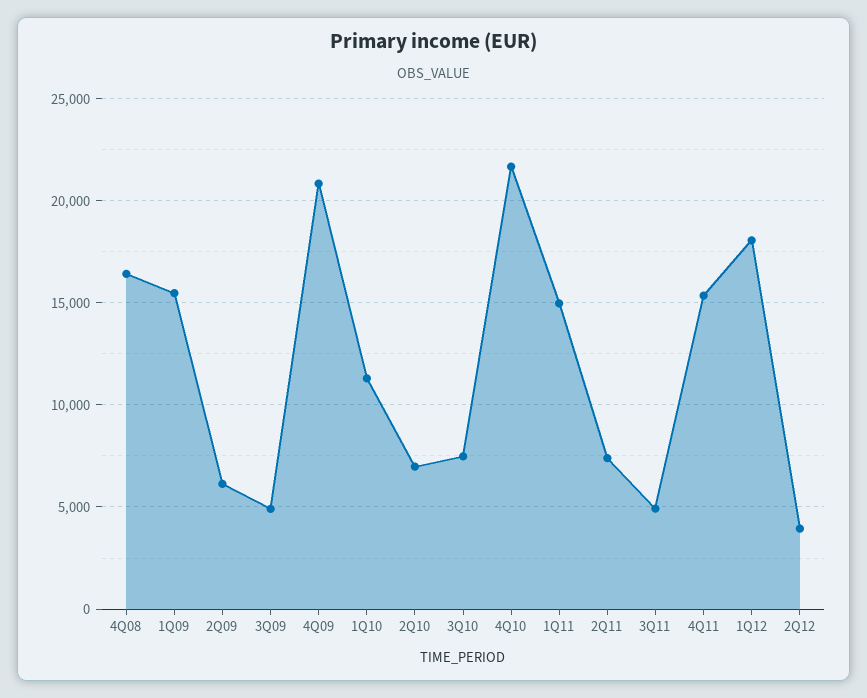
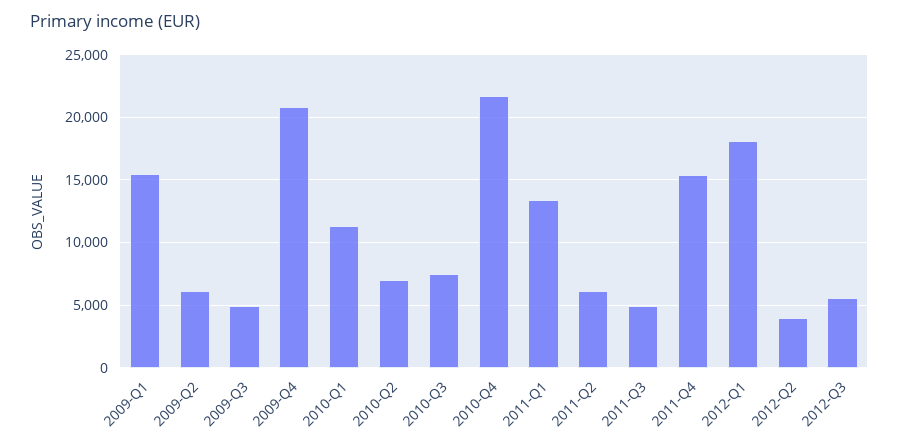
4Q08: 16500 -> none
1Q11: 15000 -> 13500
2Q11: 7500 -> 6000
2012-Q3: none -> 5500

